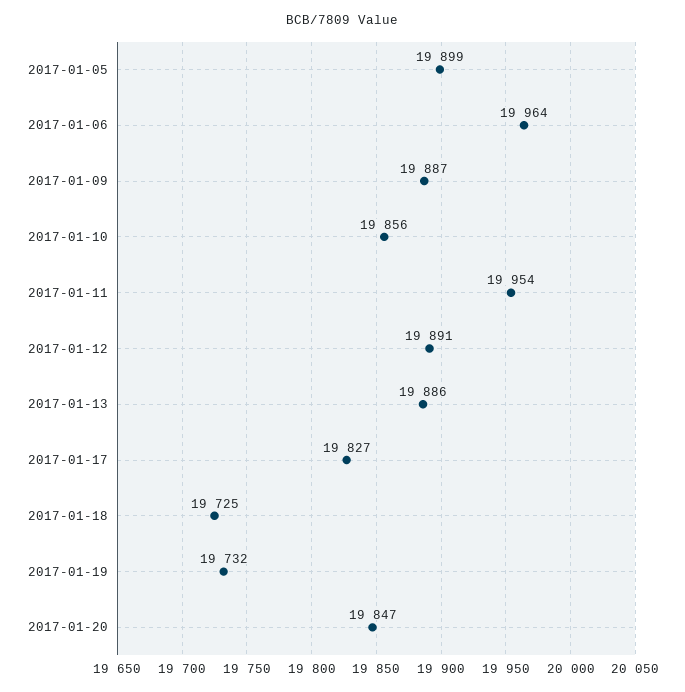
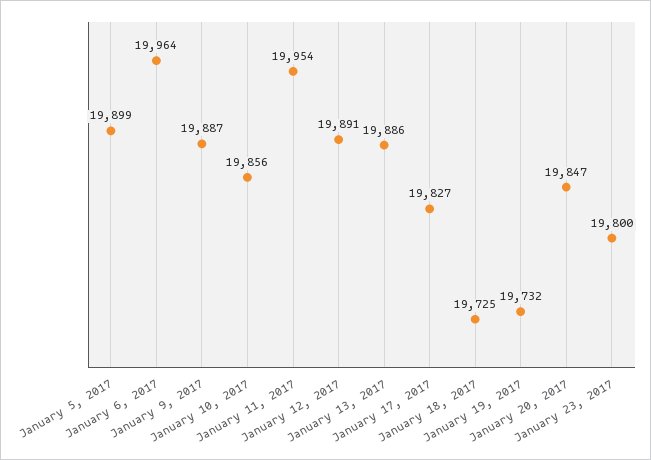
January 23, 2017: none -> 19800

